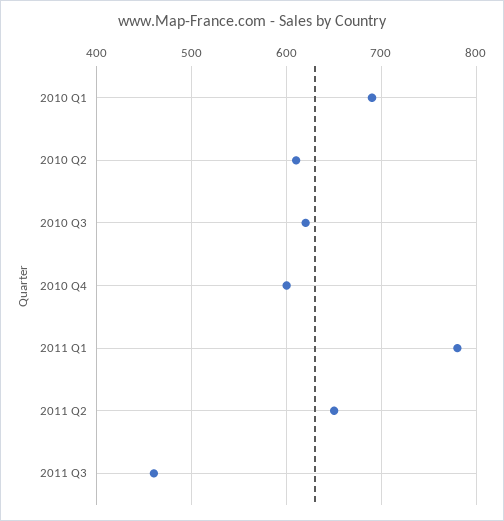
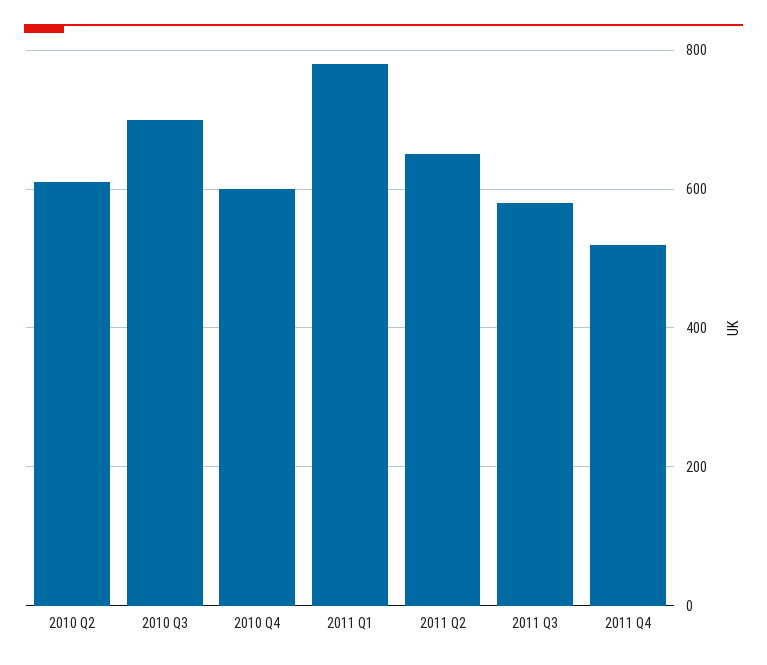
2010 Q1: 690 -> none
2010 Q3: 620 -> 700
2011 Q3: 460 -> 580
2011 Q4: none -> 520

